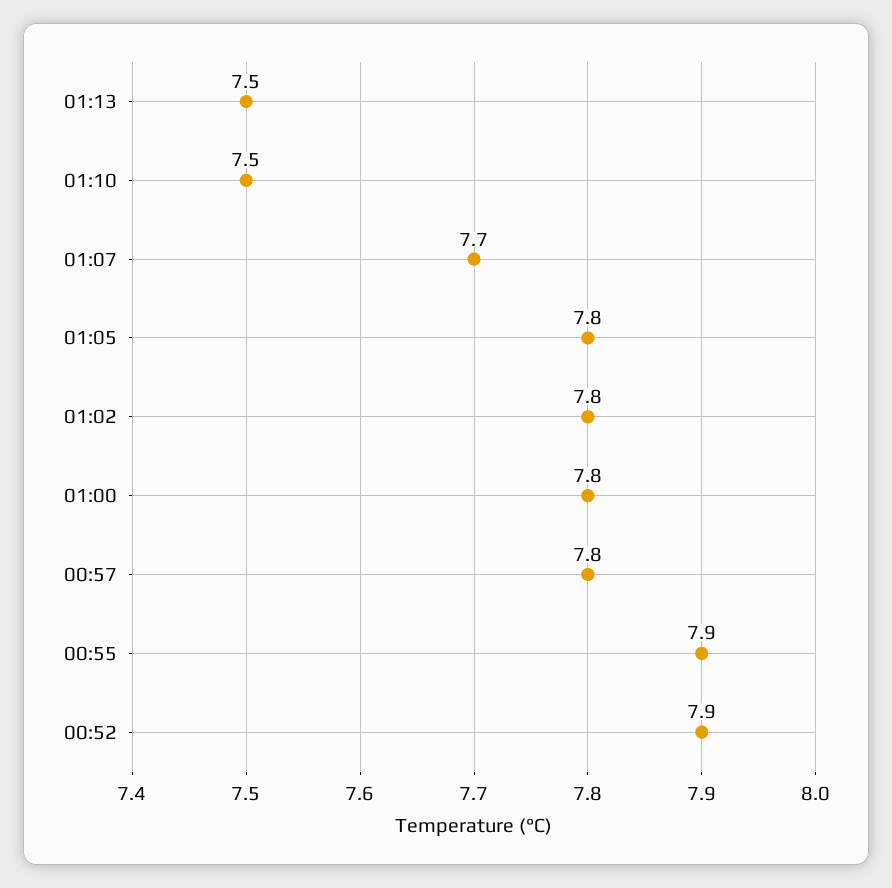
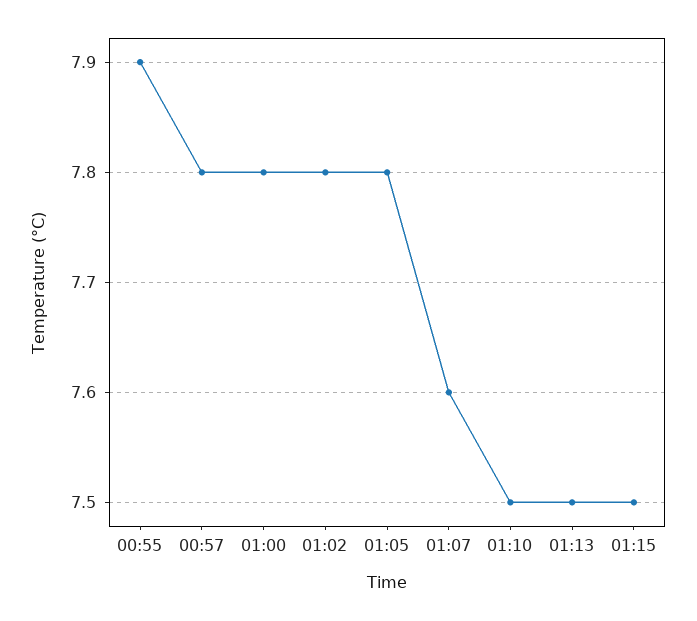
01:07: 7.7 -> 7.6
00:52: 7.9 -> none
01:15: none -> 7.5

